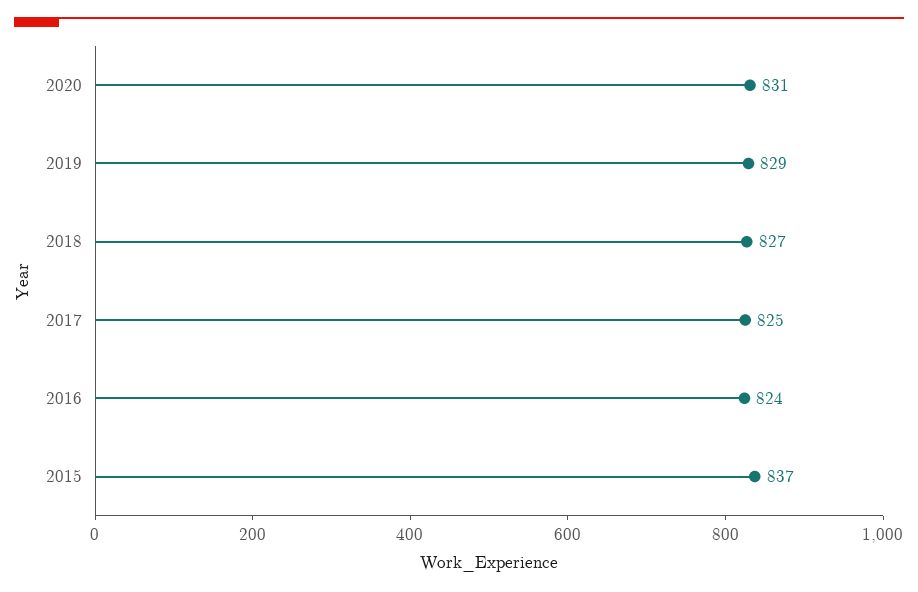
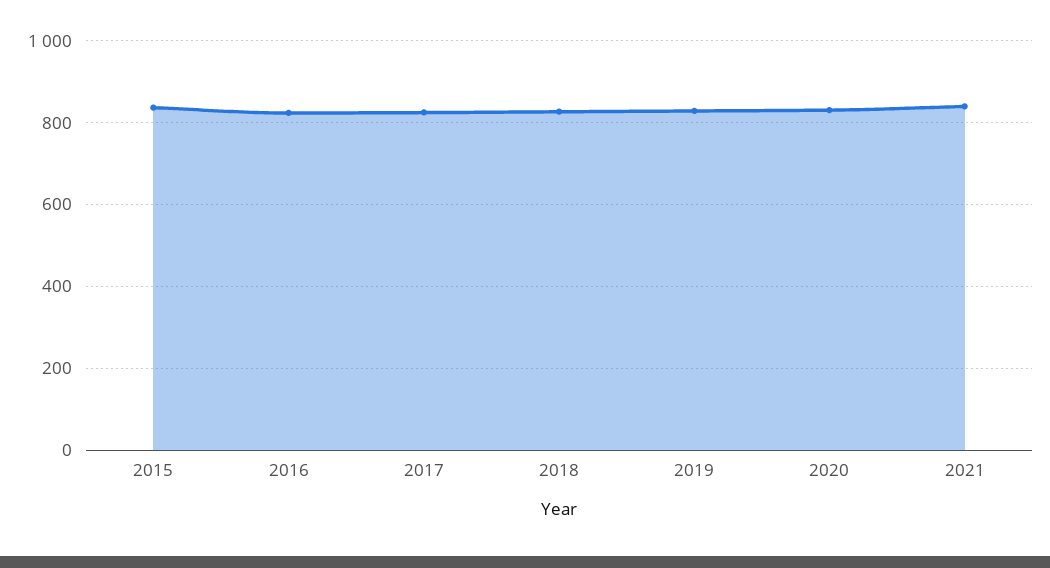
2021: none -> 840

